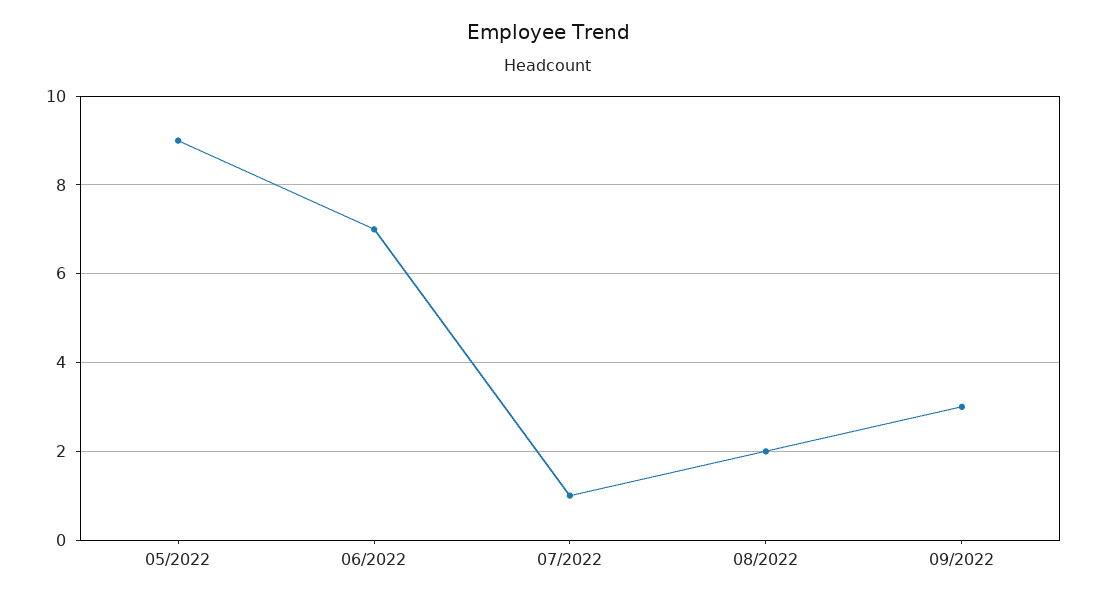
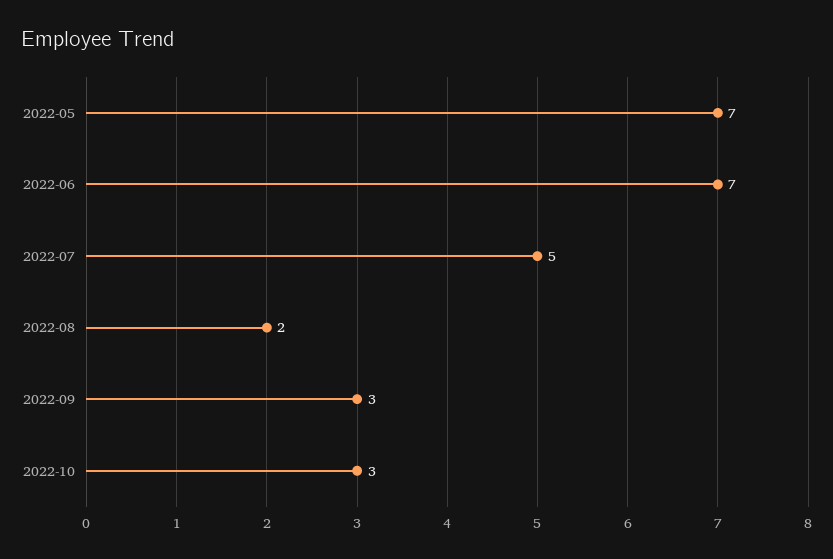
05/2022: 9 -> 7
07/2022: 1 -> 5
2022-10: none -> 3

